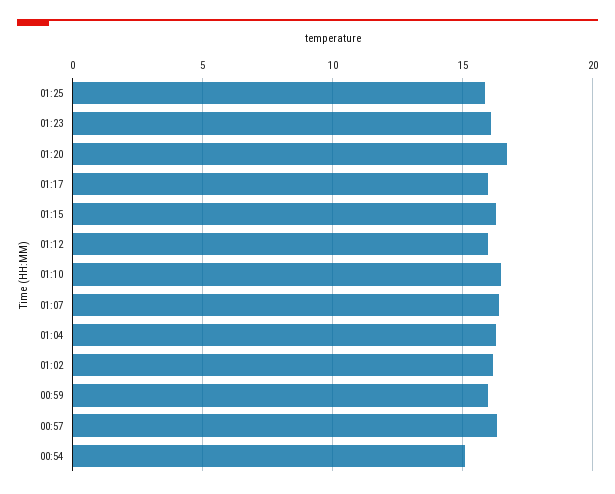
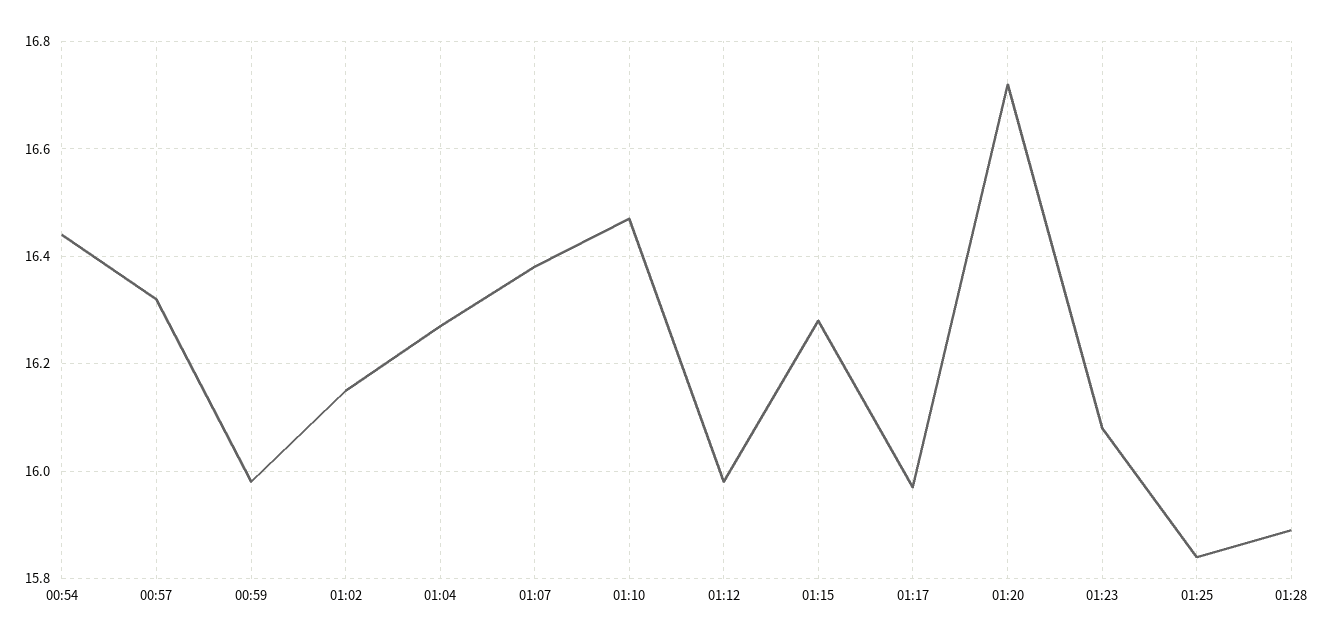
00:54: 15 -> 16.45
01:28: none -> 15.9

